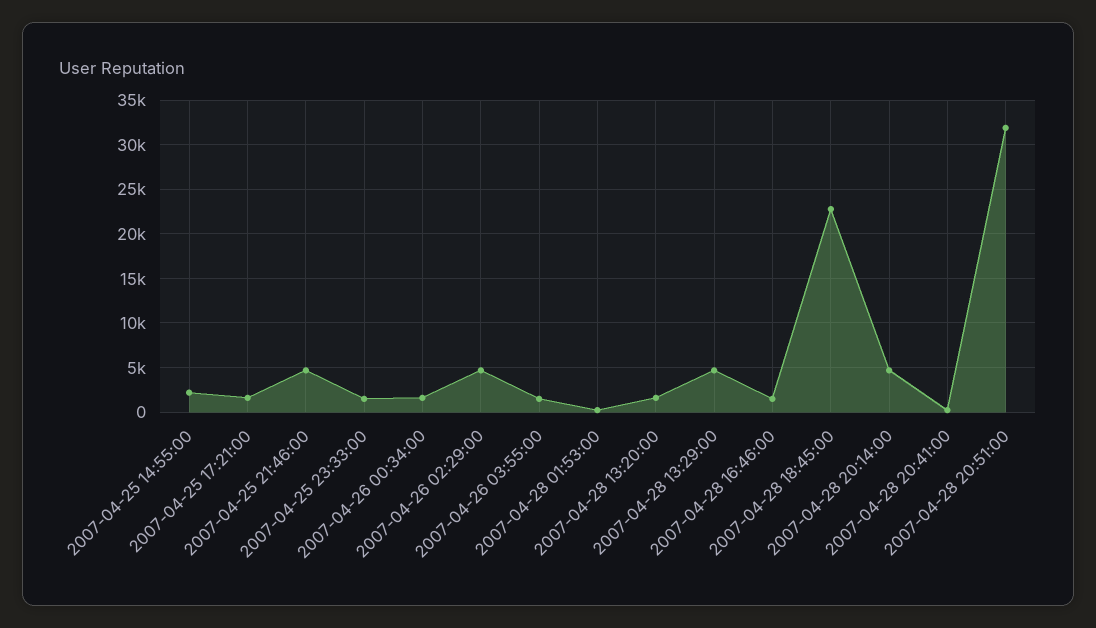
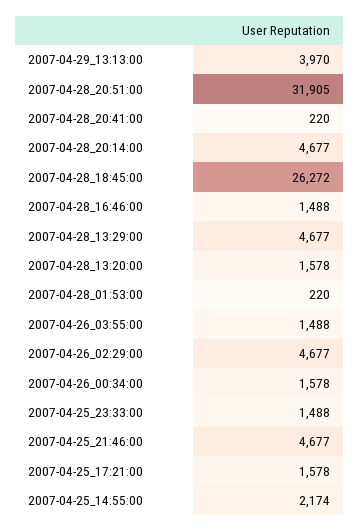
2007-04-28 18:45:00: 23000 -> 26272
2007-04-29_13:13:00: none -> 3970

